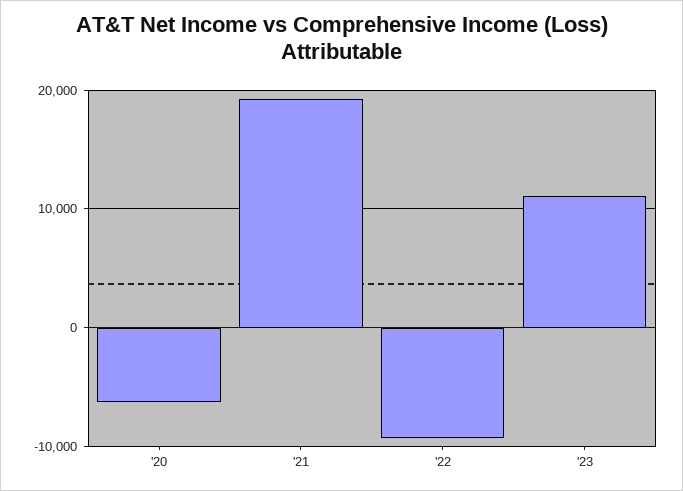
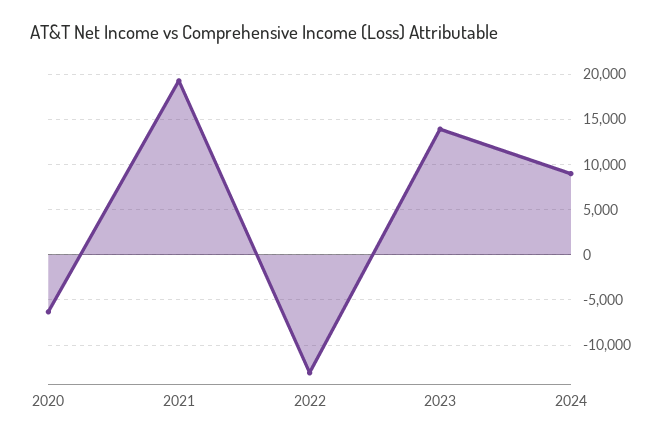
'22: -9000 -> -13000
'23: 11000 -> 14000
2024: none -> 9000

